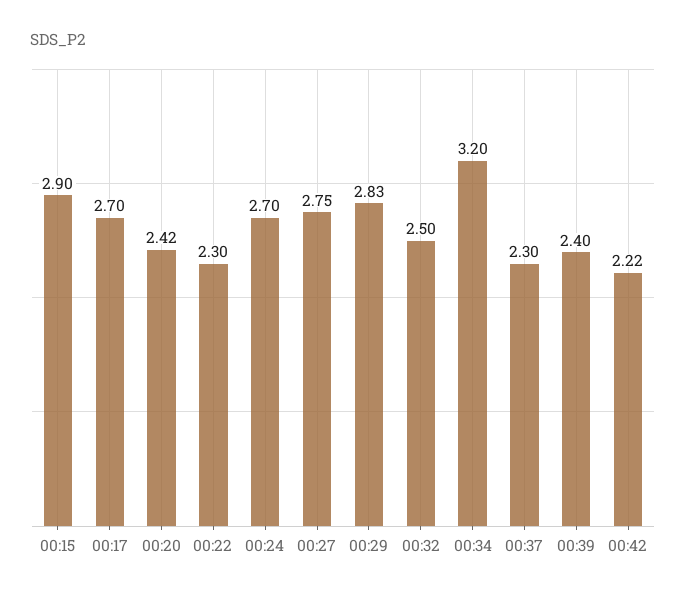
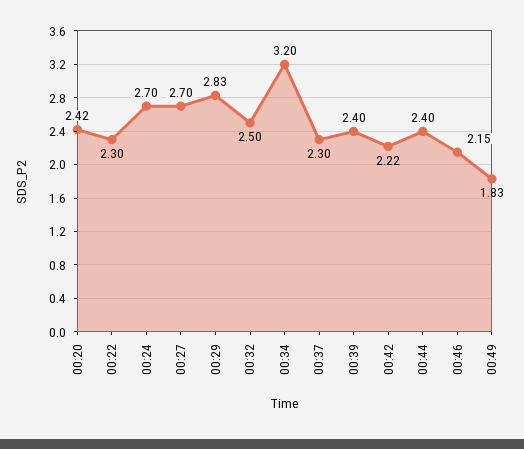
00:15: 2.9 -> none
00:17: 2.7 -> none
00:27: 2.75 -> 2.7
00:44: none -> 2.4
00:46: none -> 2.15
00:49: none -> 1.83

